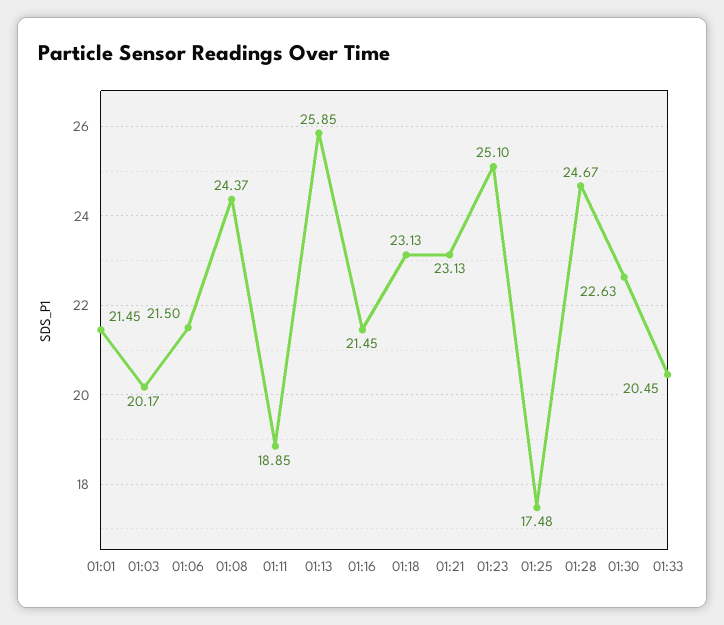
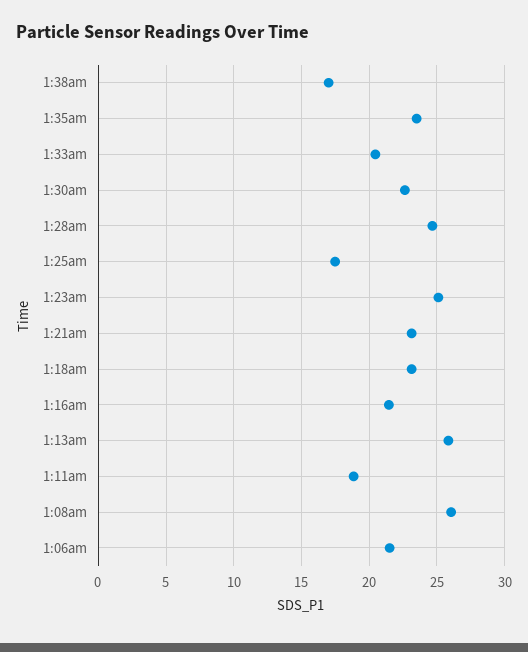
01:01: 21.45 -> none
01:03: 20.17 -> none
01:08: 24.37 -> 26
1:38am: none -> 17
1:35am: none -> 23.5

